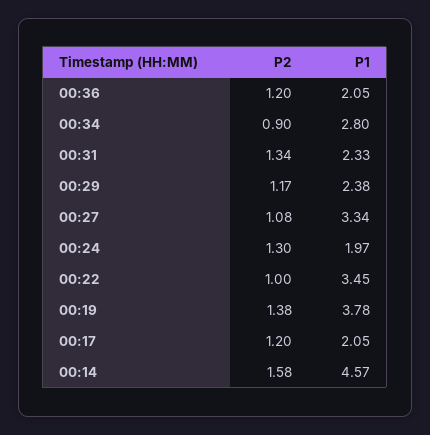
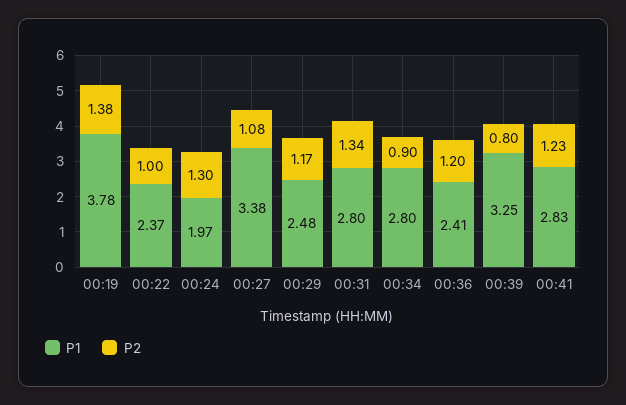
P1, 00:36: 2.05 -> 2.41
P1, 00:31: 2.33 -> 2.8
P1, 00:29: 2.38 -> 2.48
P1, 00:27: 3.34 -> 3.38
P1, 00:22: 3.45 -> 2.37
P2, 00:17: 1.2 -> none
P1, 00:17: 2.05 -> none
P2, 00:14: 1.58 -> none
P1, 00:14: 4.57 -> none
P1, 00:39: none -> 3.25
P2, 00:39: none -> 0.8
P1, 00:41: none -> 2.83
P2, 00:41: none -> 1.23

